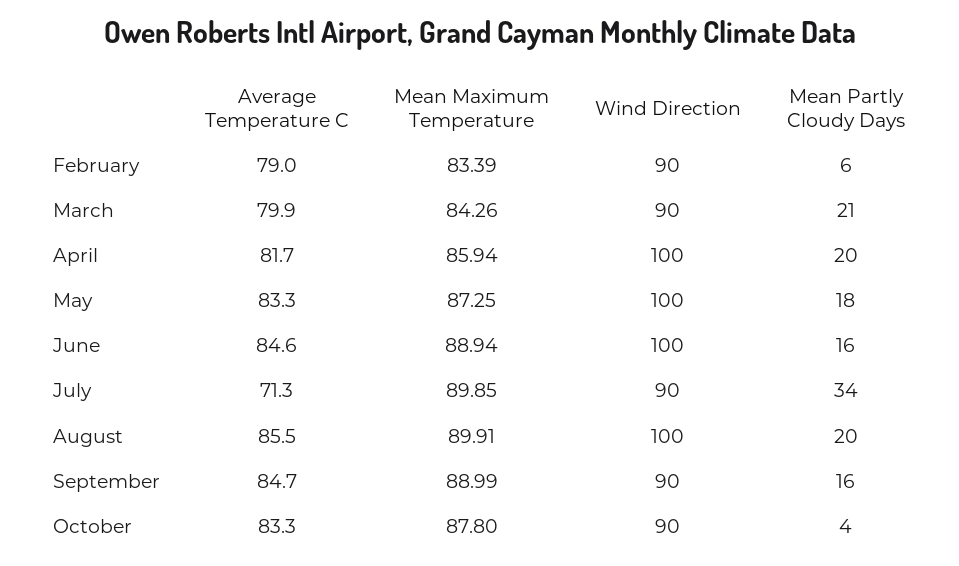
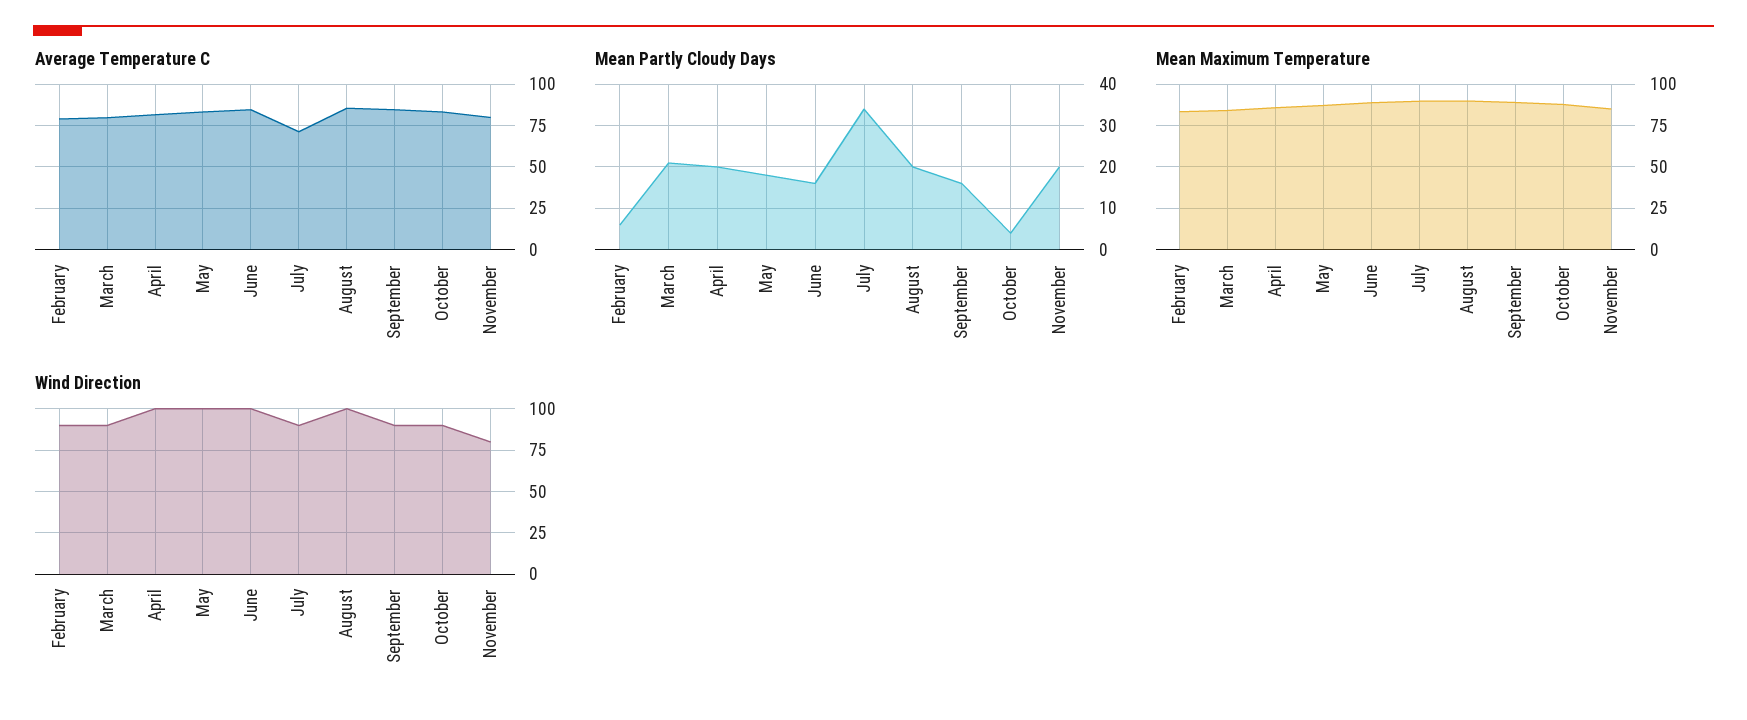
Average Temperature C, November: none -> 80
Mean Partly Cloudy Days, November: none -> 20
Mean Maximum Temperature, November: none -> 85
Wind Direction, November: none -> 80

